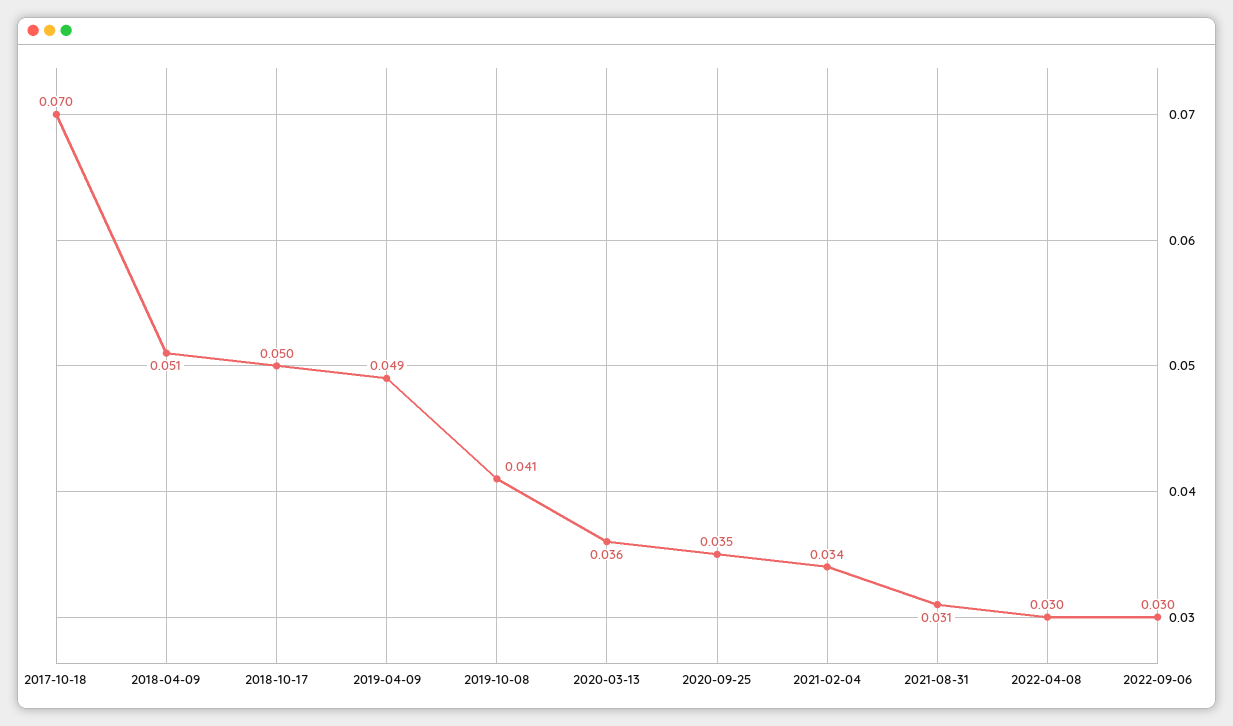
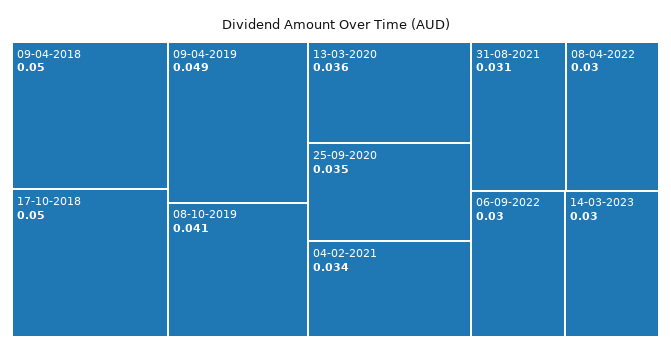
2017-10-18: 0.07 -> none
2018-04-09: 0.051 -> 0.05
14-03-2023: none -> 0.03

